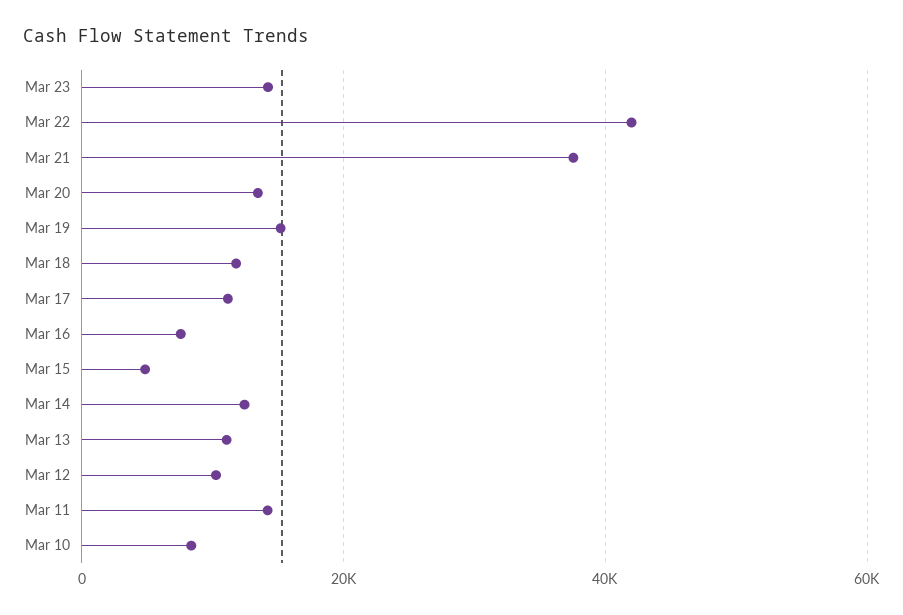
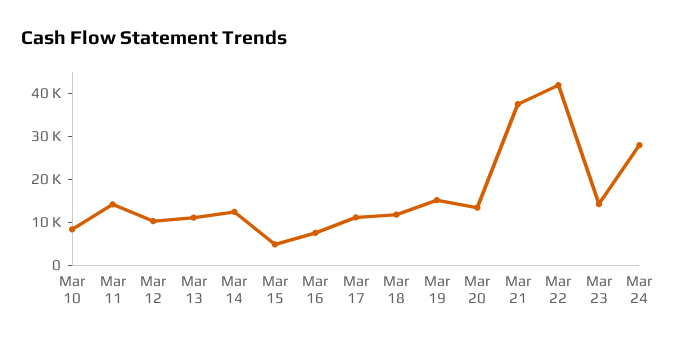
Mar 24: none -> 28000

